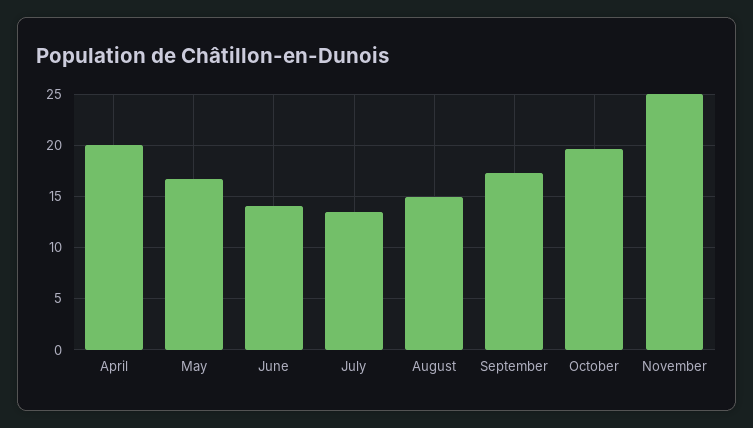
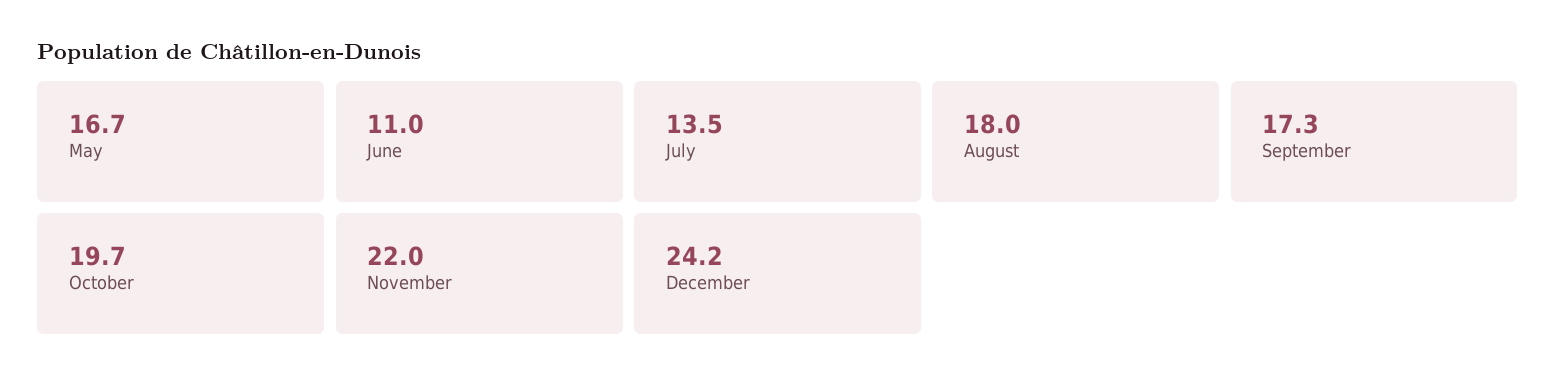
April: 20 -> none
June: 14 -> 11
August: 15 -> 18
November: 25 -> 22
December: none -> 24.2

